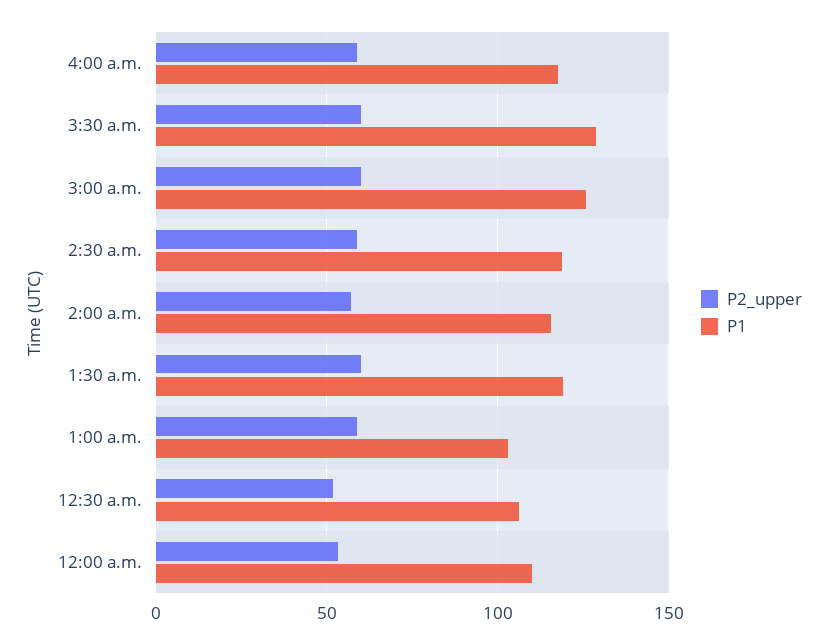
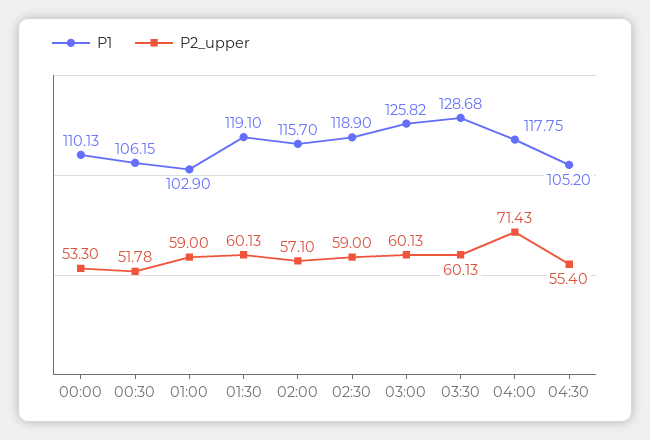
P2_upper, 4:00 a.m.: 60 -> 71.43
P1, 04:30: none -> 105.2
P2_upper, 04:30: none -> 55.4

